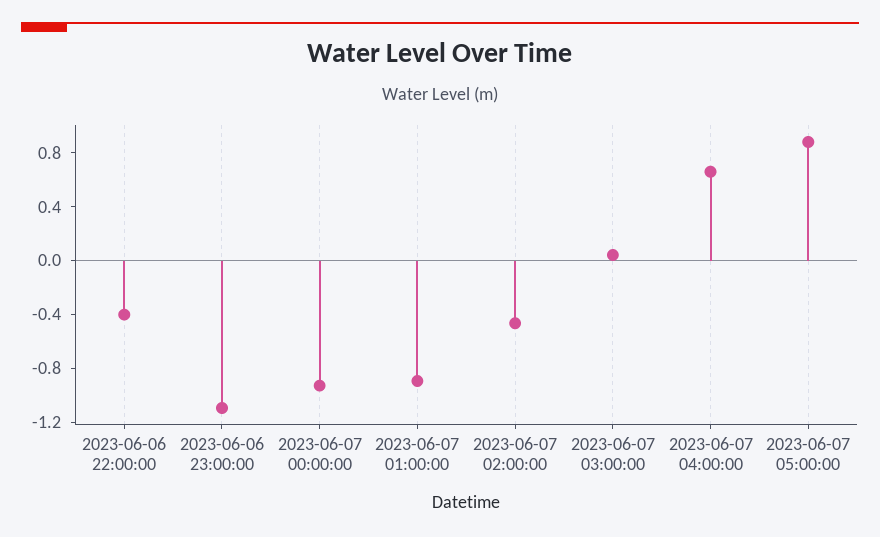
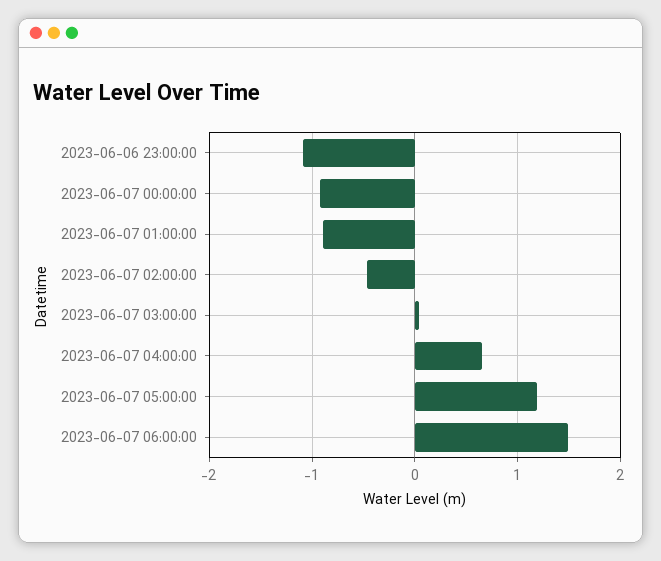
2023-06-06 22:00:00: -0.4 -> none
2023-06-07 05:00:00: 0.9 -> 1.2
2023-06-07 06:00:00: none -> 1.5

